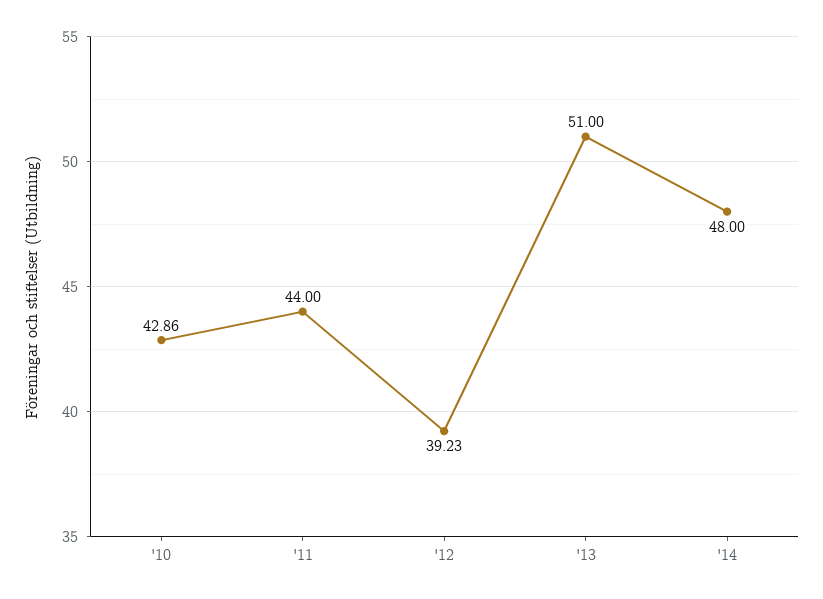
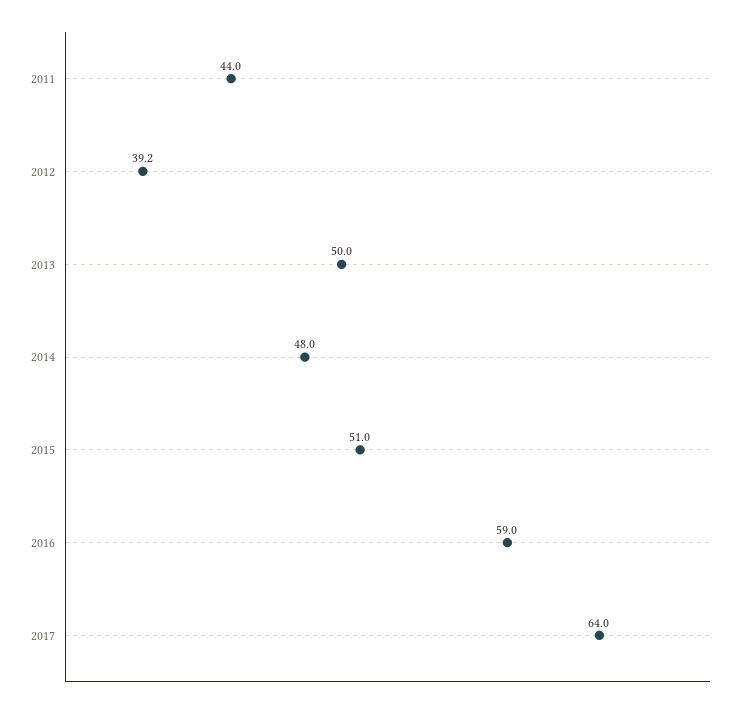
'10: 42.86 -> none
'13: 51 -> 50
2015: none -> 51
2016: none -> 59
2017: none -> 64

